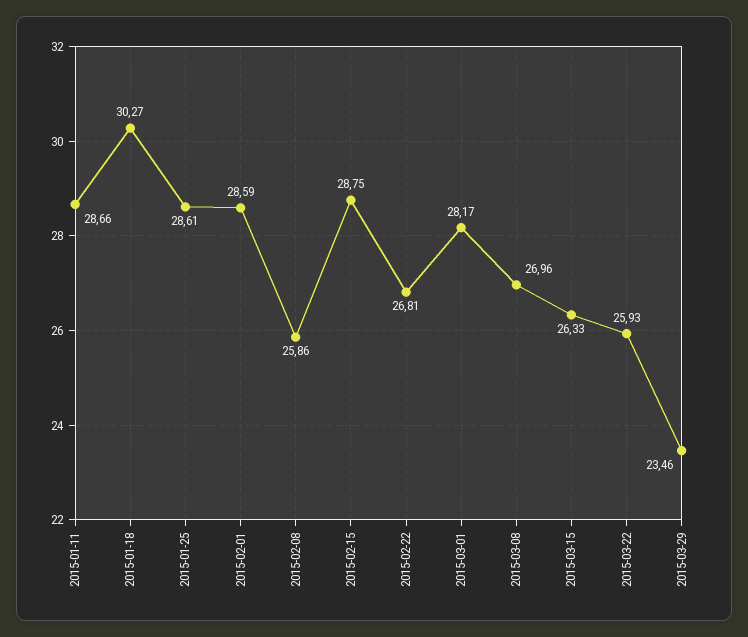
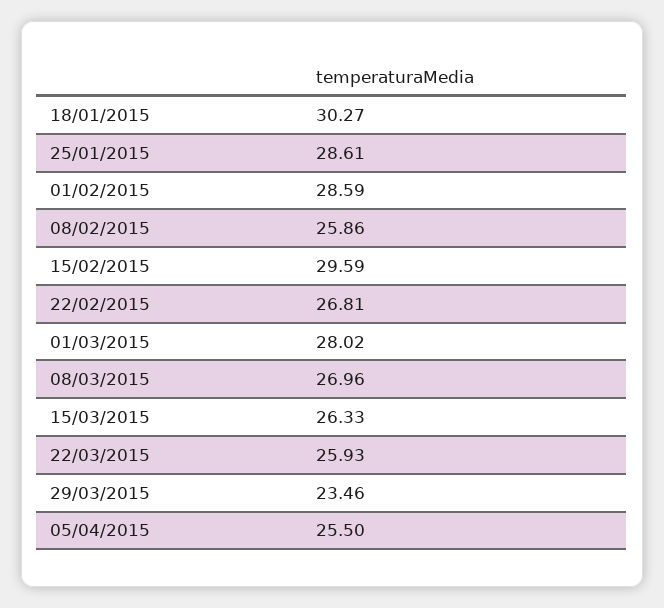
2015-01-11: 28.66 -> none
2015-02-15: 28.75 -> 29.59
2015-03-01: 28.17 -> 28.02
05/04/2015: none -> 25.5

